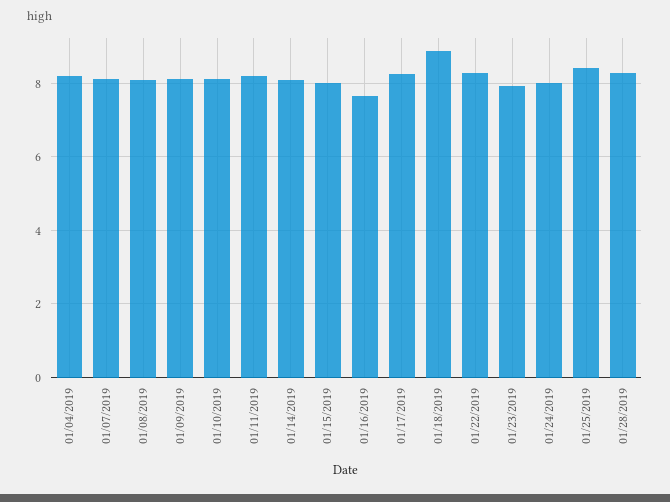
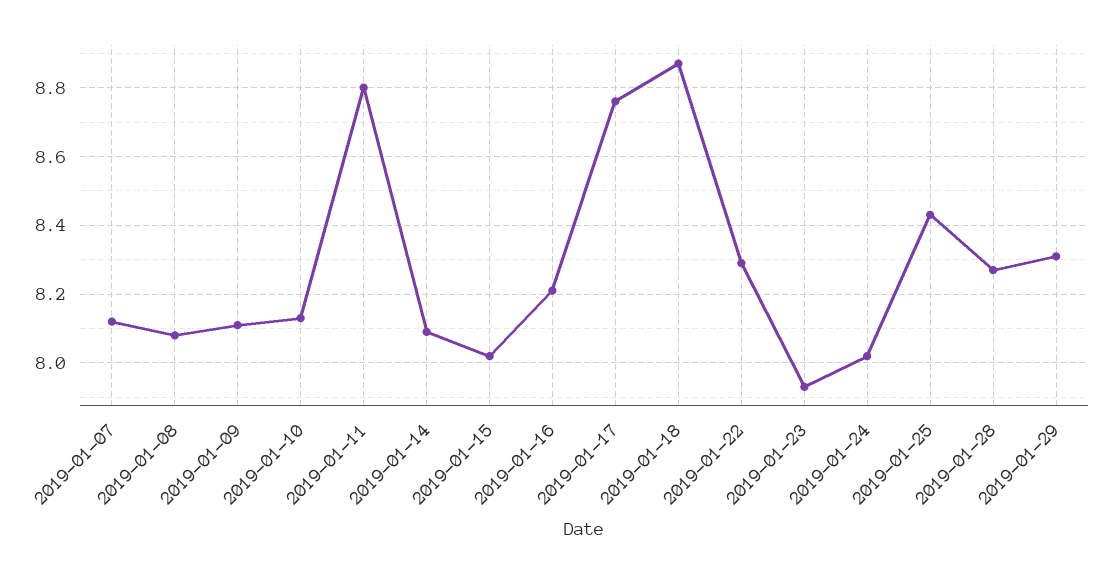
01/04/2019: 8.2 -> none
01/11/2019: 8.2 -> 8.8
01/16/2019: 7.6 -> 8.2
01/17/2019: 8.2 -> 8.75
2019-01-29: none -> 8.3

